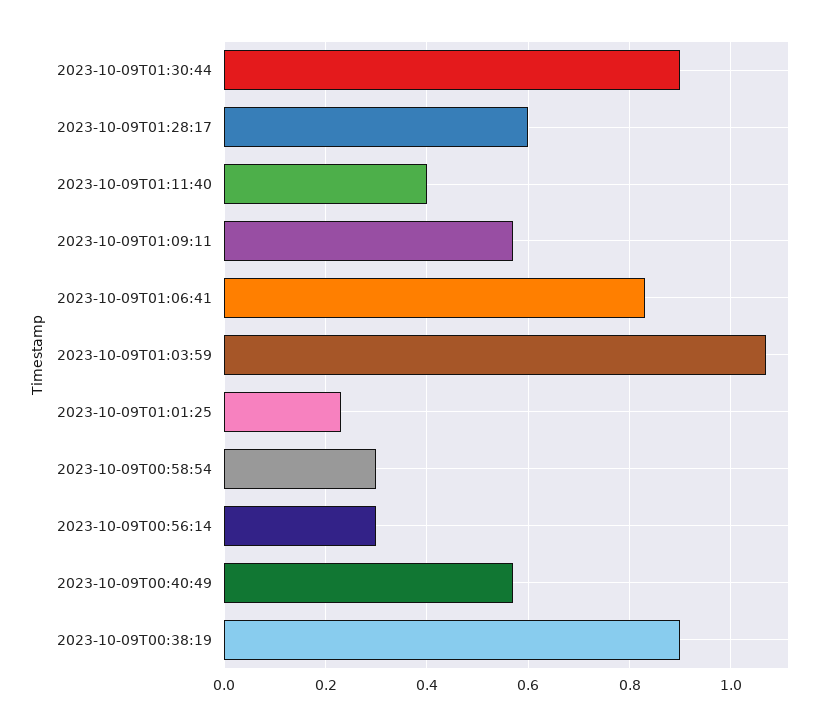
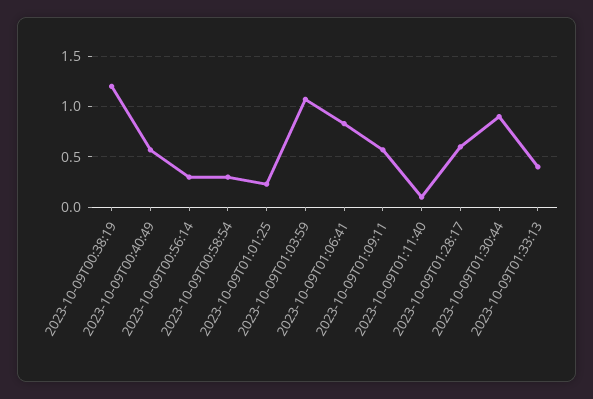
2023-10-09T01:11:40: 0.4 -> 0.1
2023-10-09T00:38:19: 0.9 -> 1.2
2023-10-09T01:33:13: none -> 0.4

